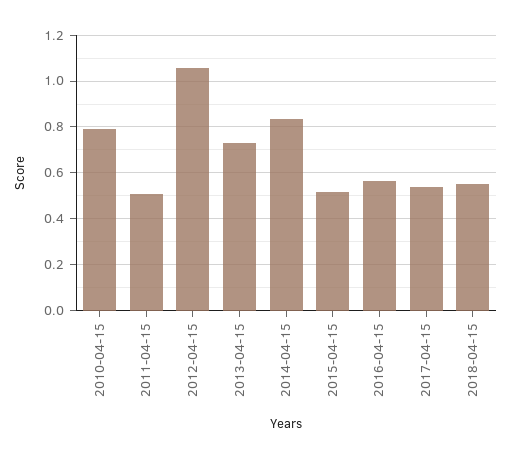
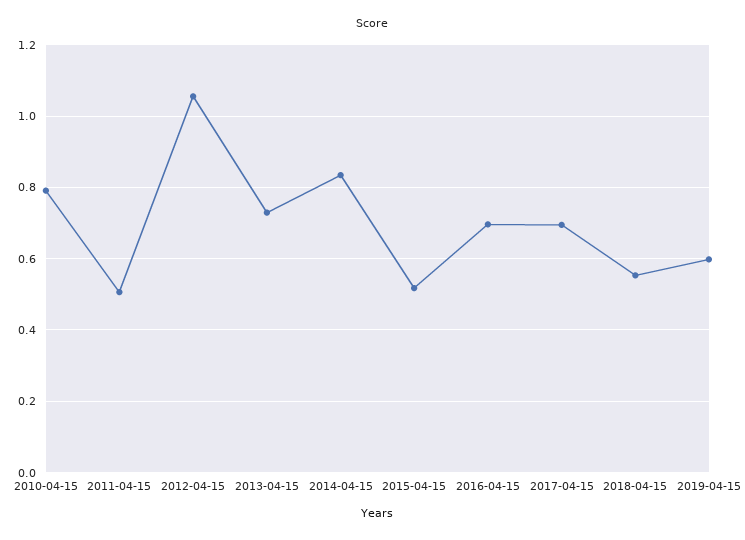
2016-04-15: 0.55 -> 0.7
2017-04-15: 0.55 -> 0.7
2019-04-15: none -> 0.6

